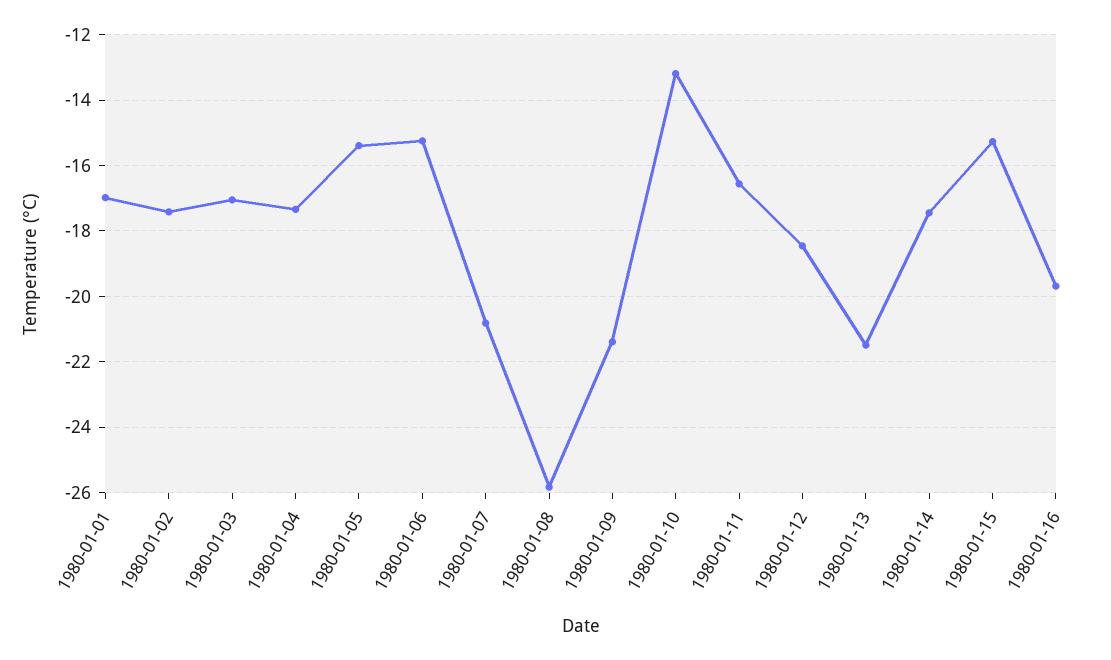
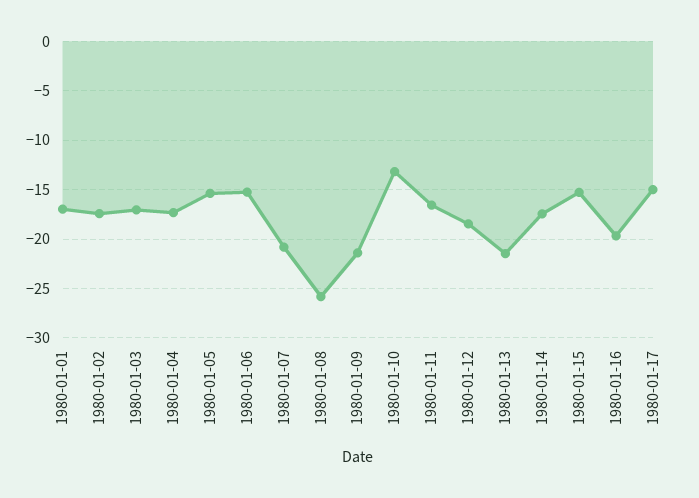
1980-01-17: none -> -15

